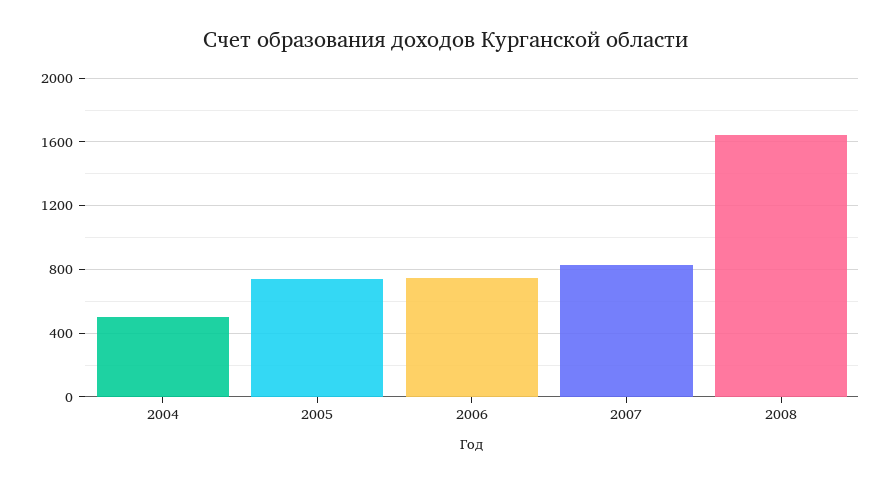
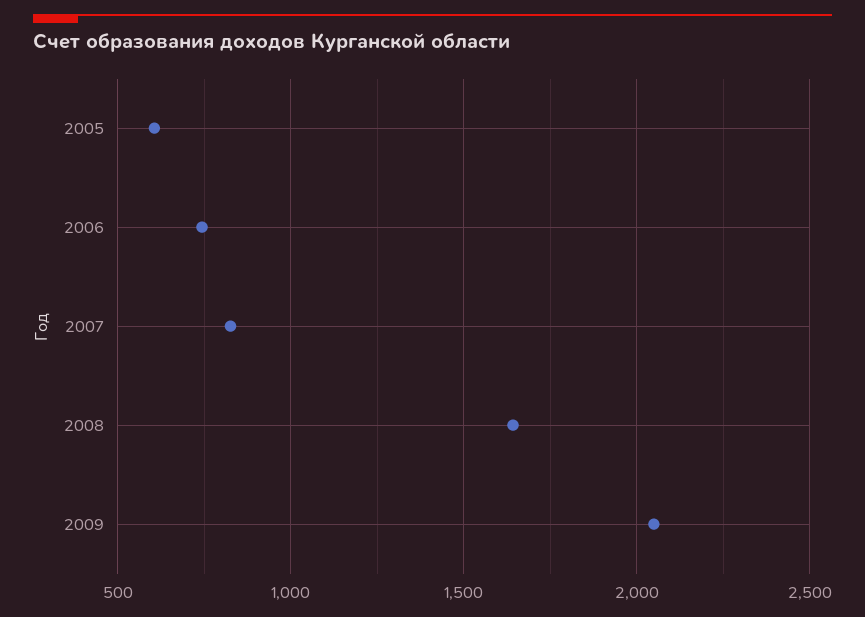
2004: 500 -> none
2005: 750 -> 600
2009: none -> 2050

